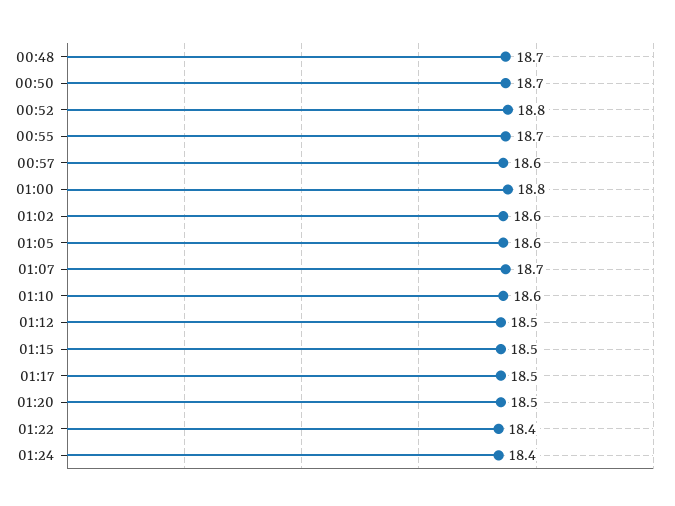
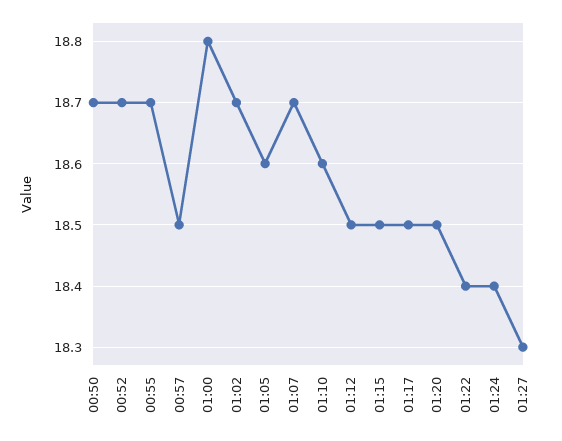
00:48: 18.7 -> none
00:52: 18.8 -> 18.7
00:57: 18.6 -> 18.5
01:02: 18.6 -> 18.7
01:27: none -> 18.3

